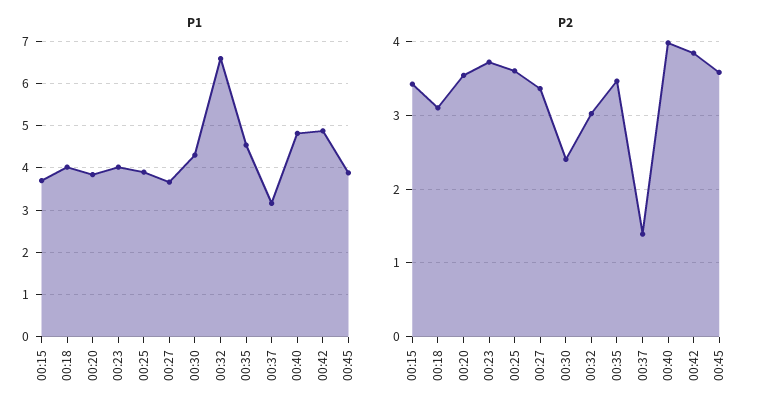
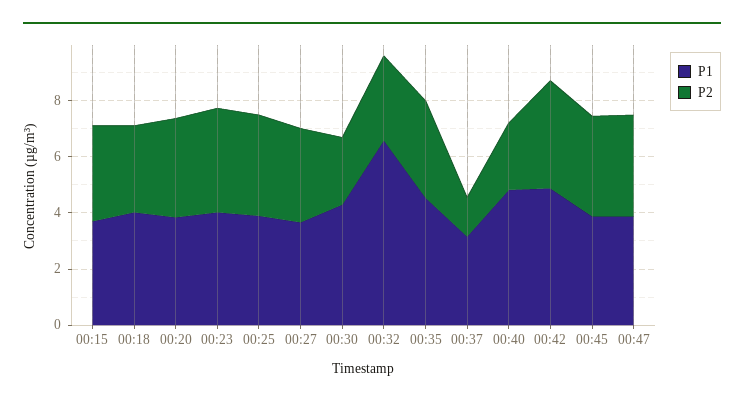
P2, 00:40: 4 -> 2.5
P1, 00:47: none -> 4
P2, 00:47: none -> 3.5

